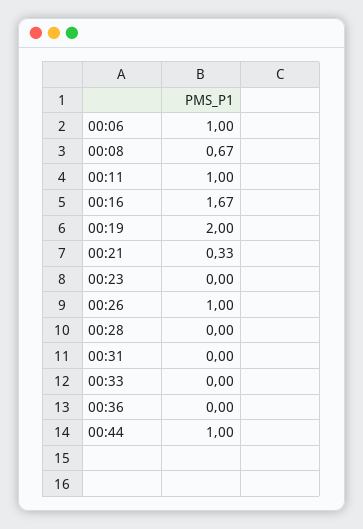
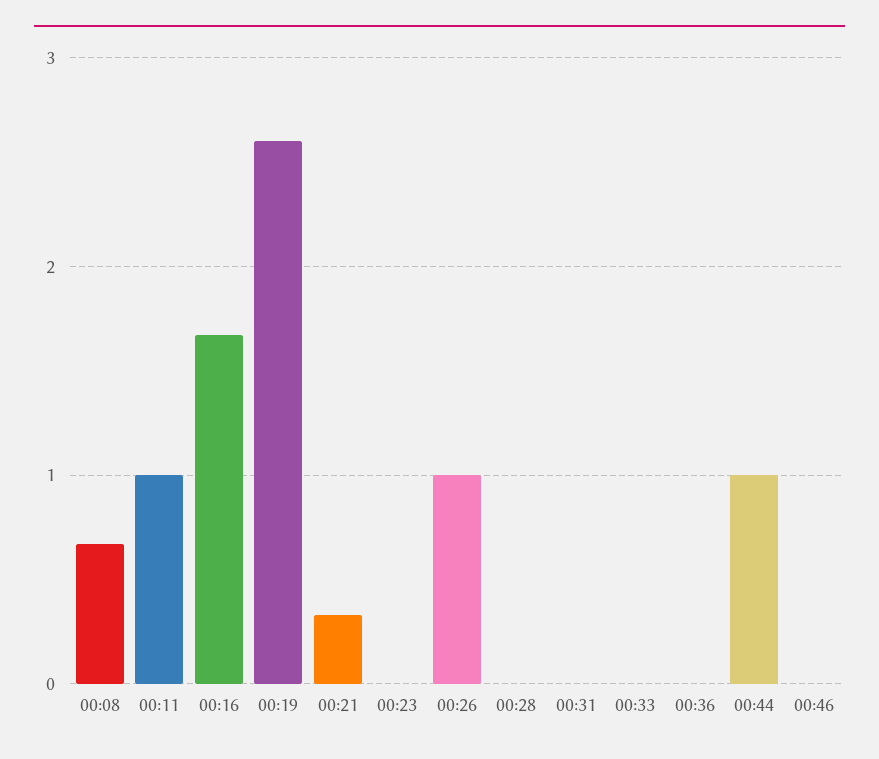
00:06: 1 -> none
00:19: 2 -> 2.6
00:46: none -> 0

